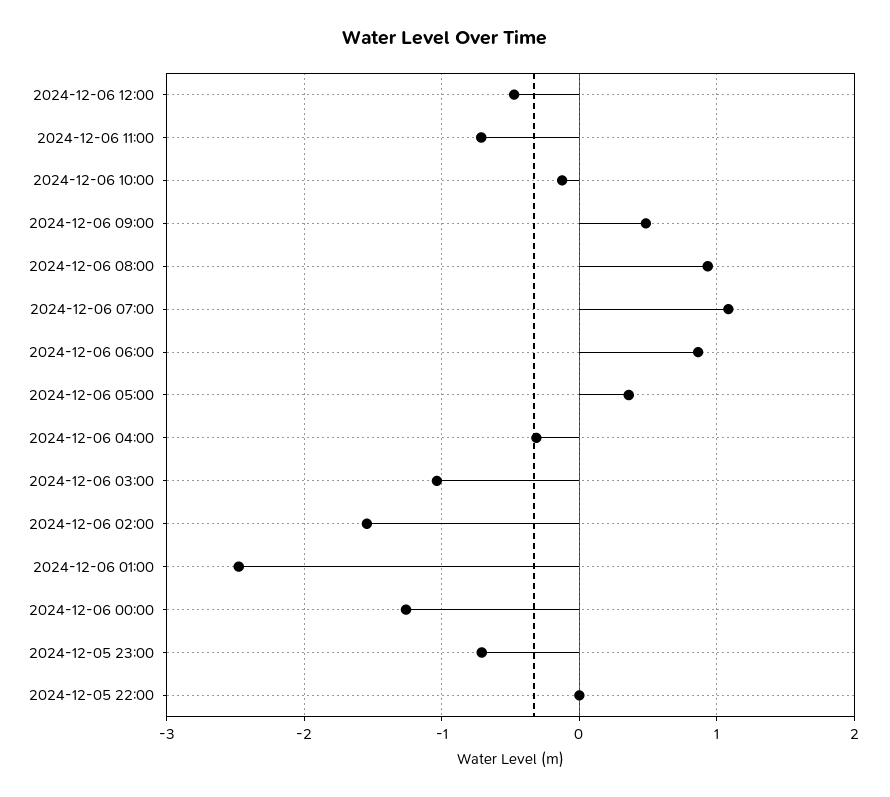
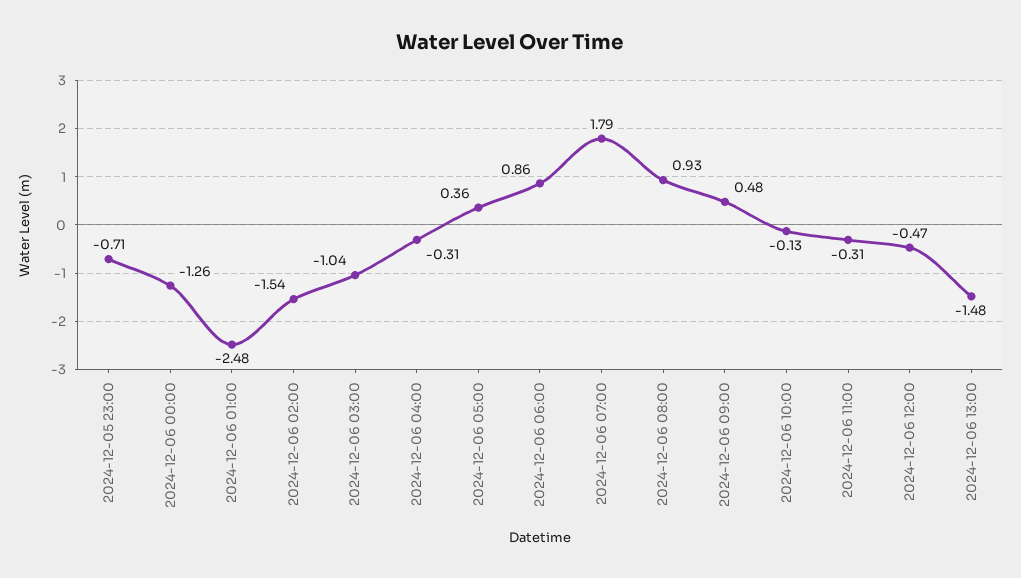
2024-12-06 11:00: -0.7 -> -0.31
2024-12-06 07:00: 1.1 -> 1.79
2024-12-05 22:00: 0 -> none
2024-12-06 13:00: none -> -1.48

